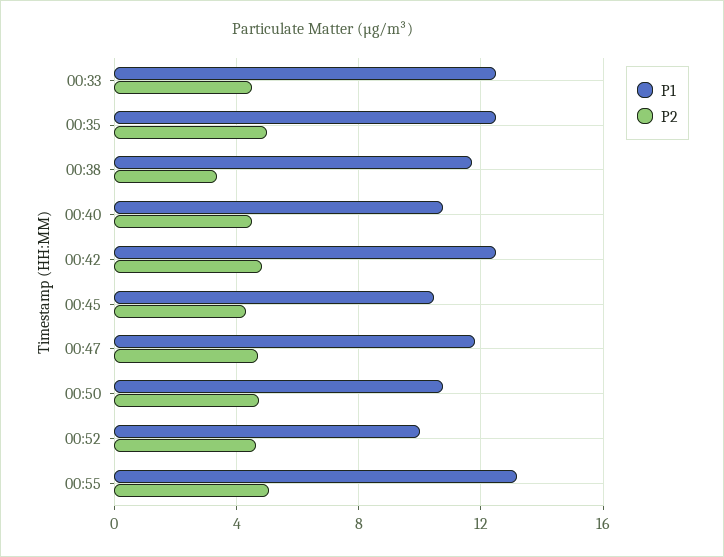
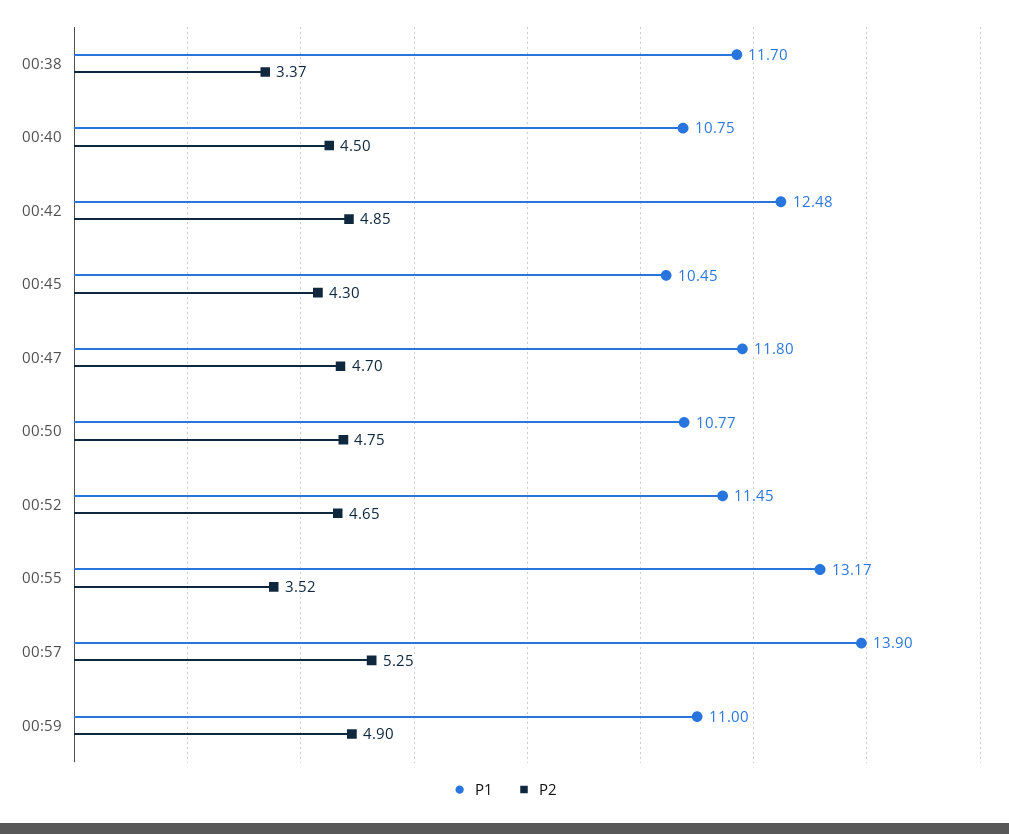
P1, 00:33: 12.5 -> none
P2, 00:33: 4.5 -> none
P1, 00:35: 12.5 -> none
P2, 00:35: 5 -> none
P1, 00:52: 10 -> 11.45
P2, 00:55: 5 -> 3.52
P1, 00:57: none -> 13.9
P2, 00:57: none -> 5.25
P1, 00:59: none -> 11
P2, 00:59: none -> 4.9

